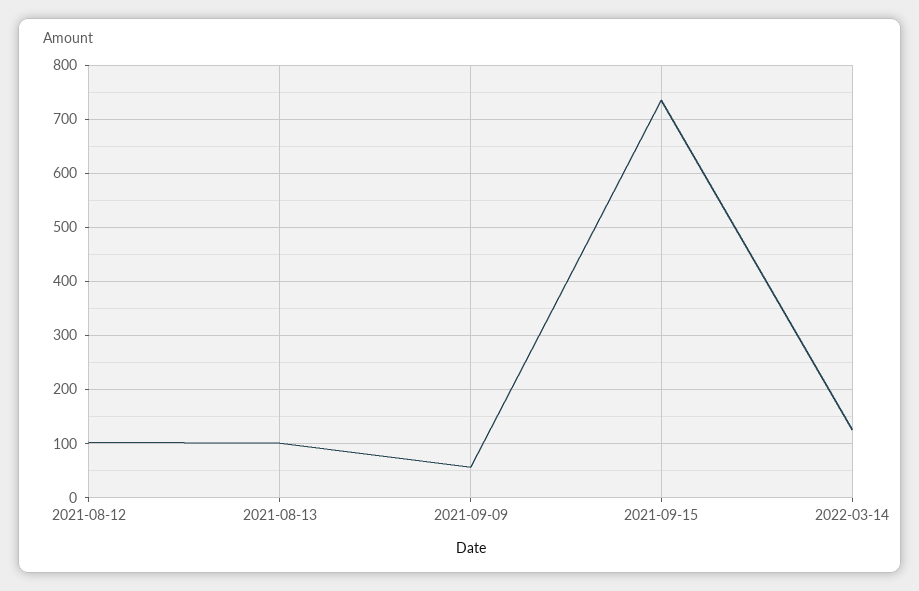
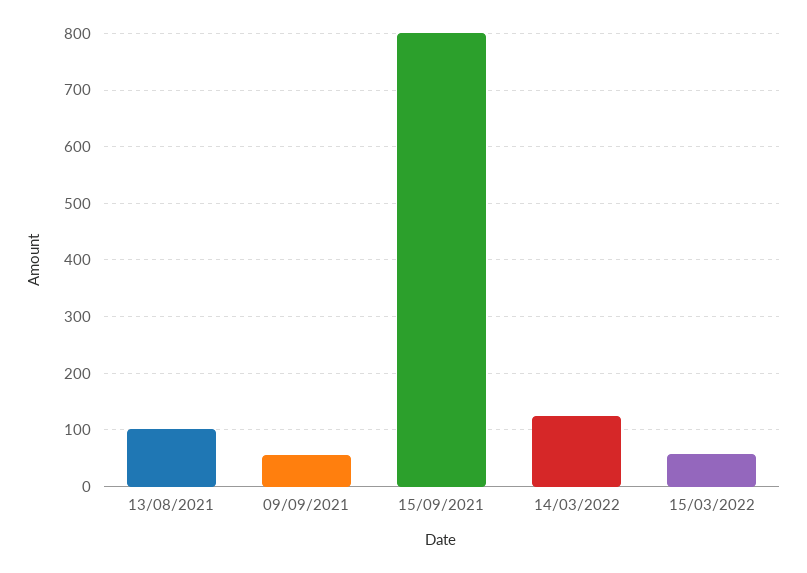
2021-08-12: 100 -> none
2021-09-15: 740 -> 800
15/03/2022: none -> 60

